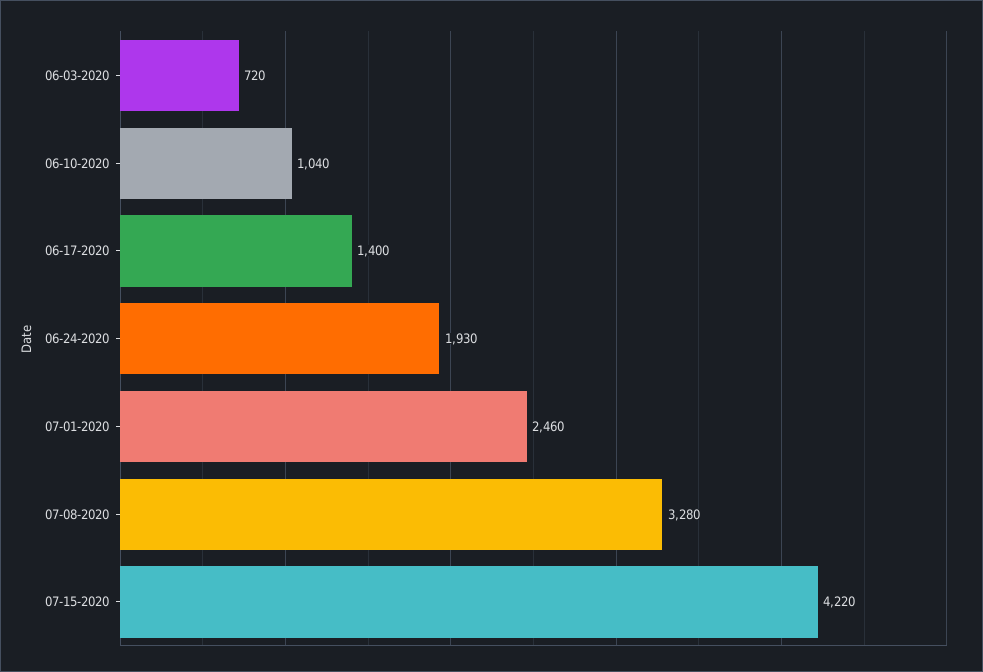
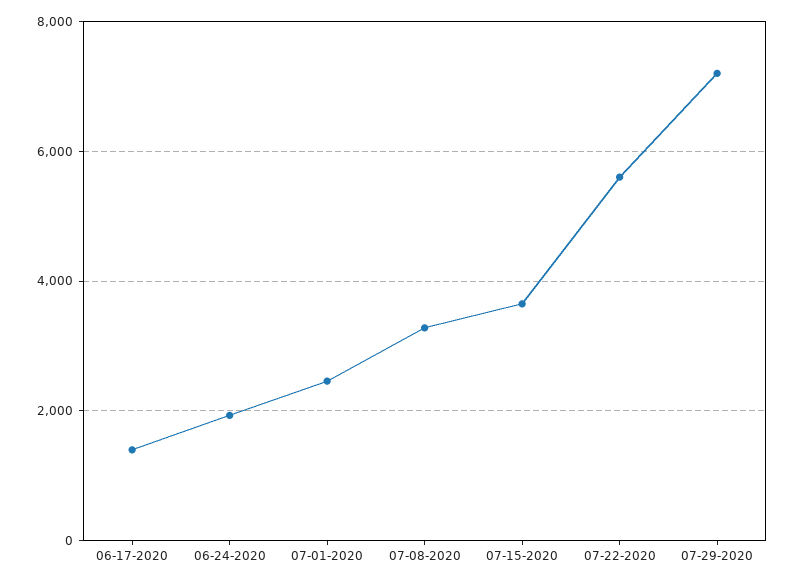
06-03-2020: 720 -> none
06-10-2020: 1040 -> none
07-15-2020: 4220 -> 3600
07-22-2020: none -> 5600
07-29-2020: none -> 7200

